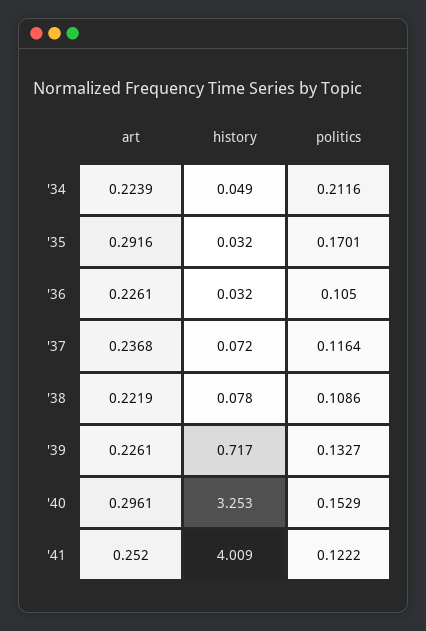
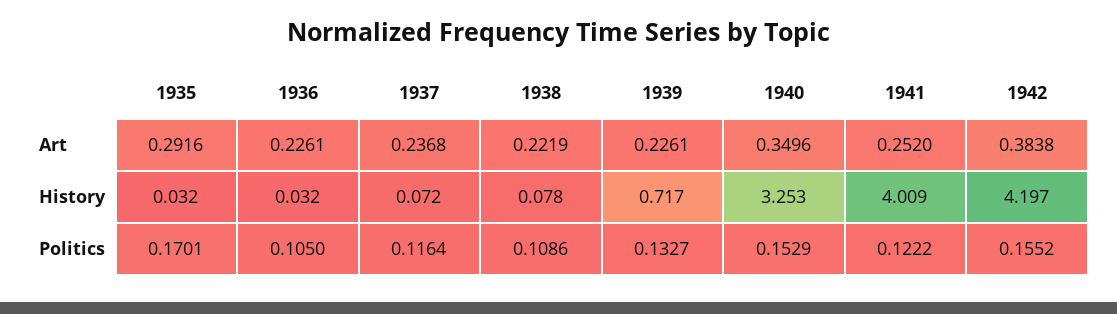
art, '34: 0.2239 -> none
history, '34: 0.049 -> none
politics, '34: 0.2116 -> none
art, '40: 0.2961 -> 0.3496
art, 1942: none -> 0.3838
history, 1942: none -> 4.197
politics, 1942: none -> 0.1552

